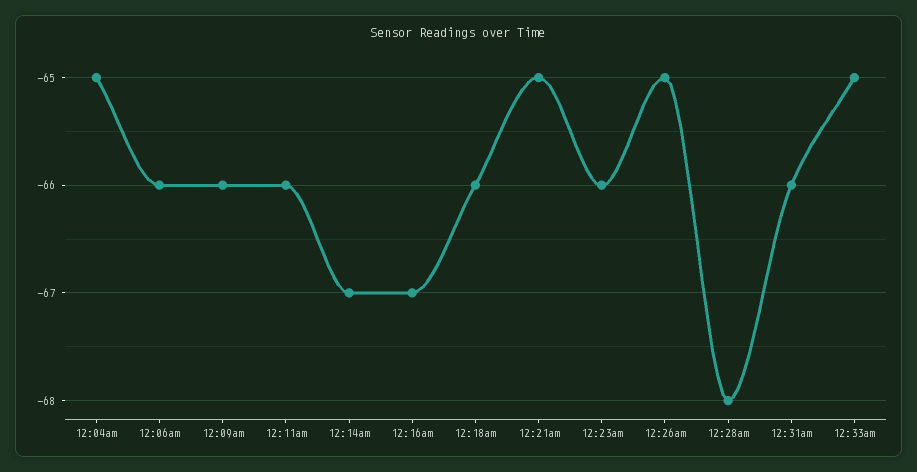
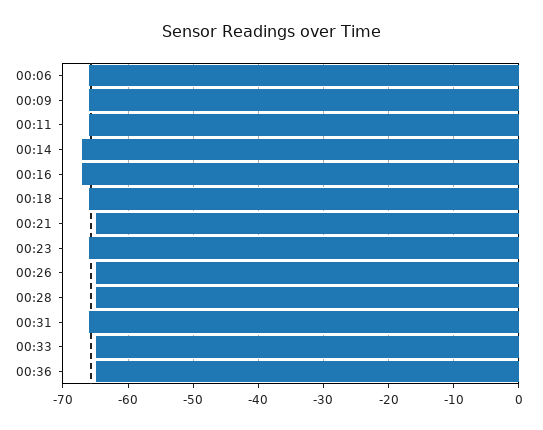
12:04am: -65 -> none
12:28am: -68 -> -65
00:36: none -> -65

